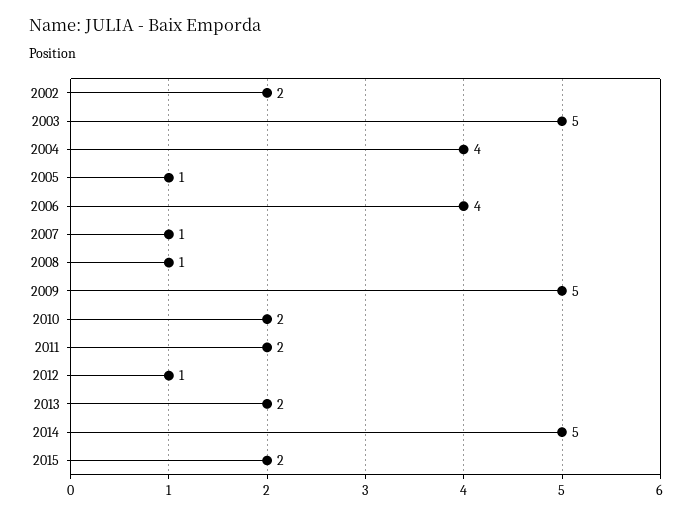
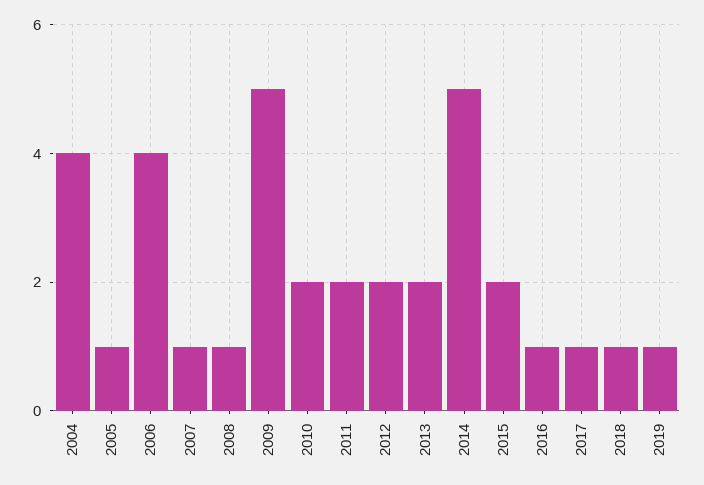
2002: 2 -> none
2003: 5 -> none
2012: 1 -> 2
2016: none -> 1
2017: none -> 1
2018: none -> 1
2019: none -> 1

